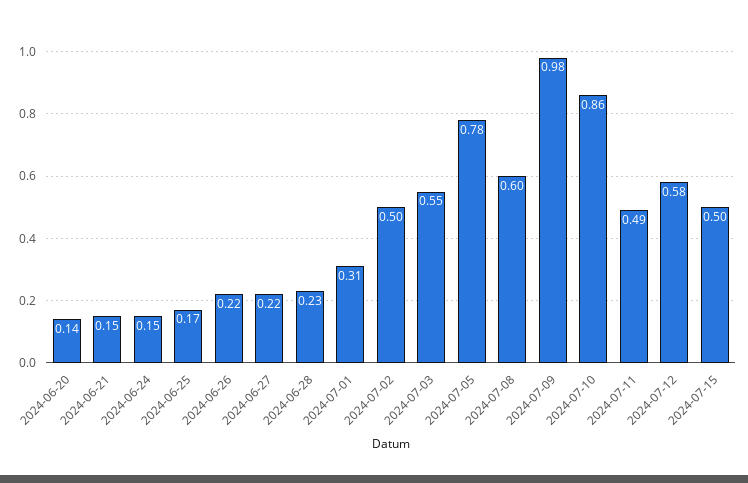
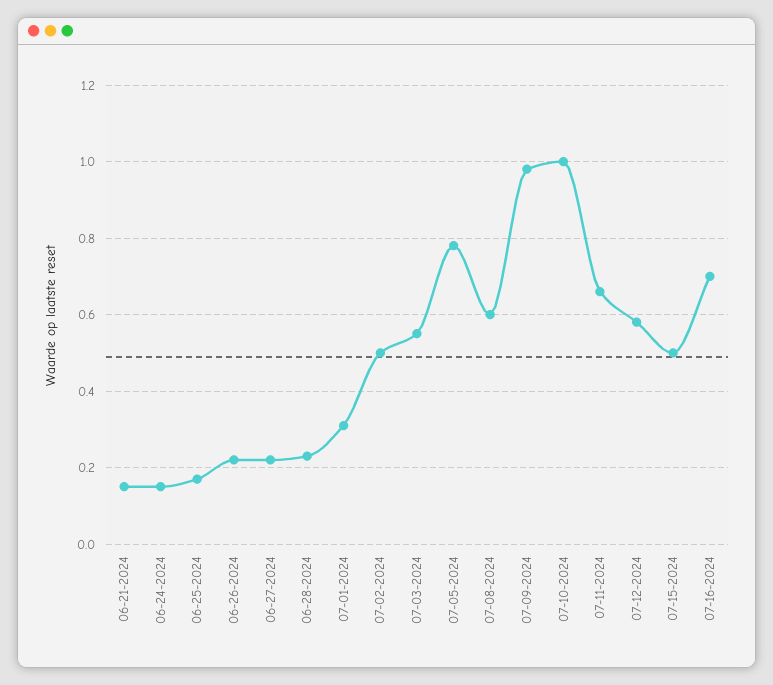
2024-06-20: 0.14 -> none
2024-07-10: 0.86 -> 1
2024-07-11: 0.49 -> 0.65
07-16-2024: none -> 0.7

